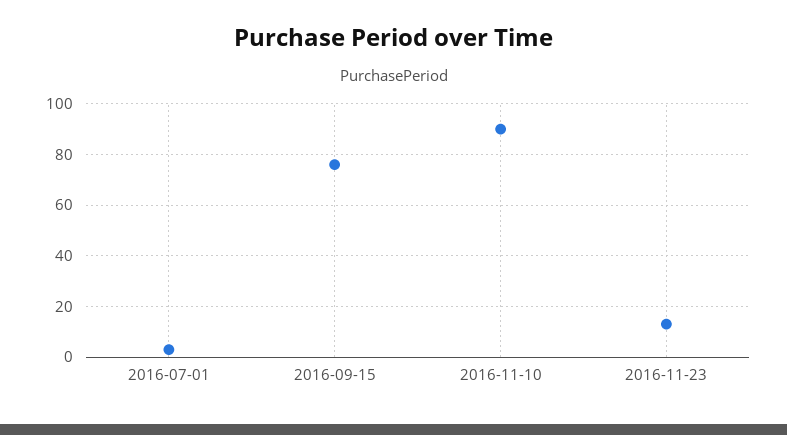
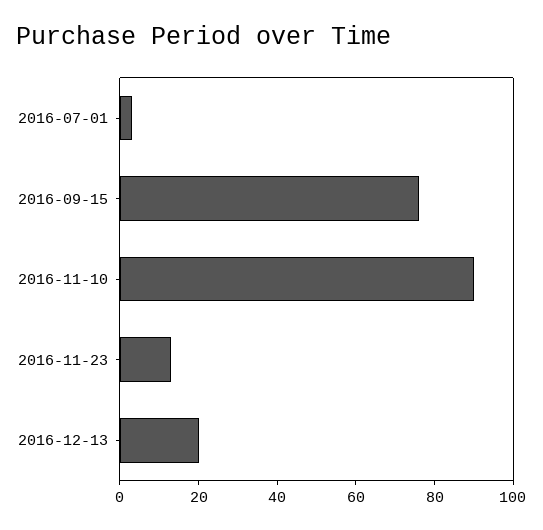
2016-12-13: none -> 20

